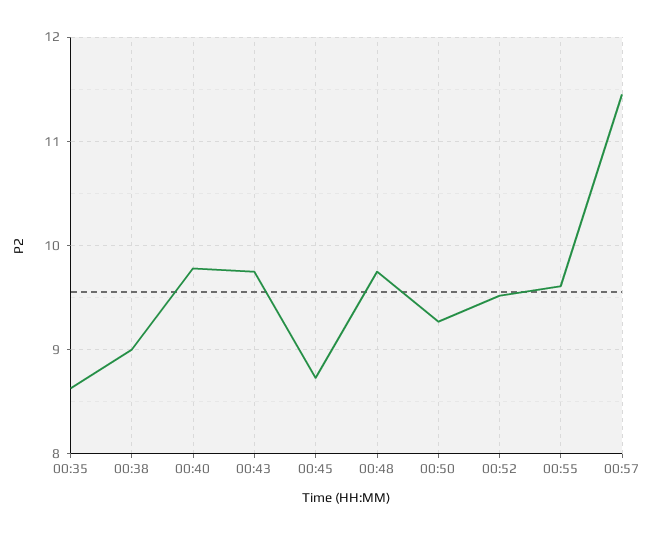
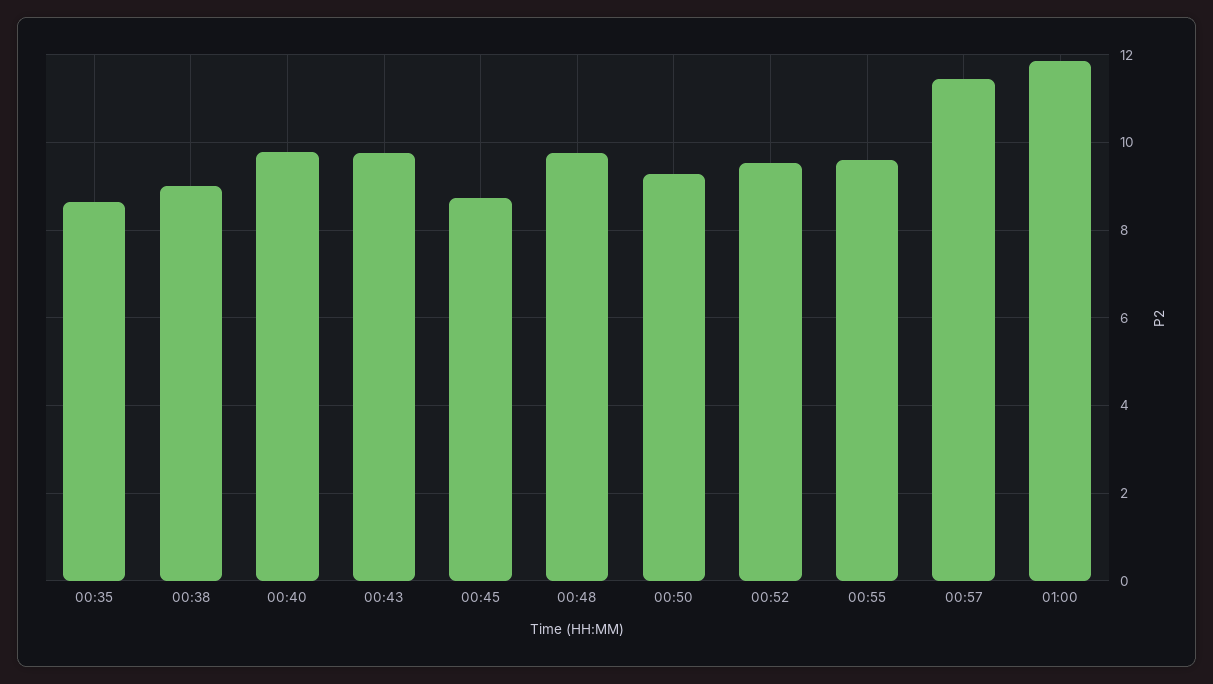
01:00: none -> 11.8

